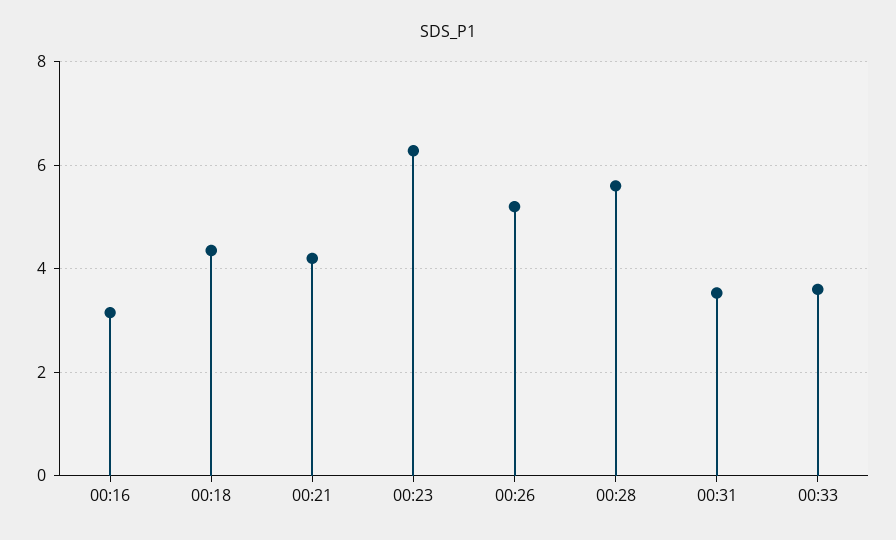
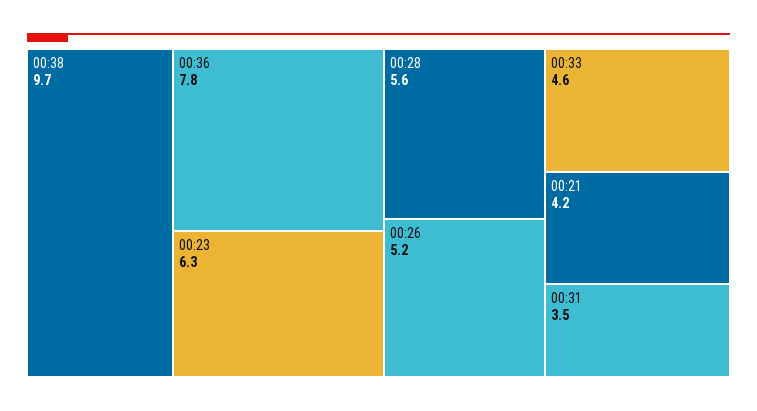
00:16: 3.2 -> none
00:18: 4.4 -> none
00:33: 3.6 -> 4.6
00:38: none -> 9.7
00:36: none -> 7.8

